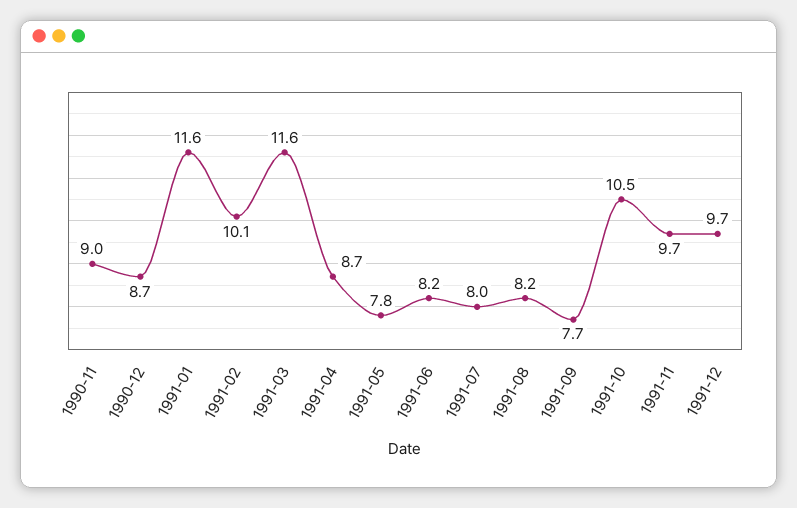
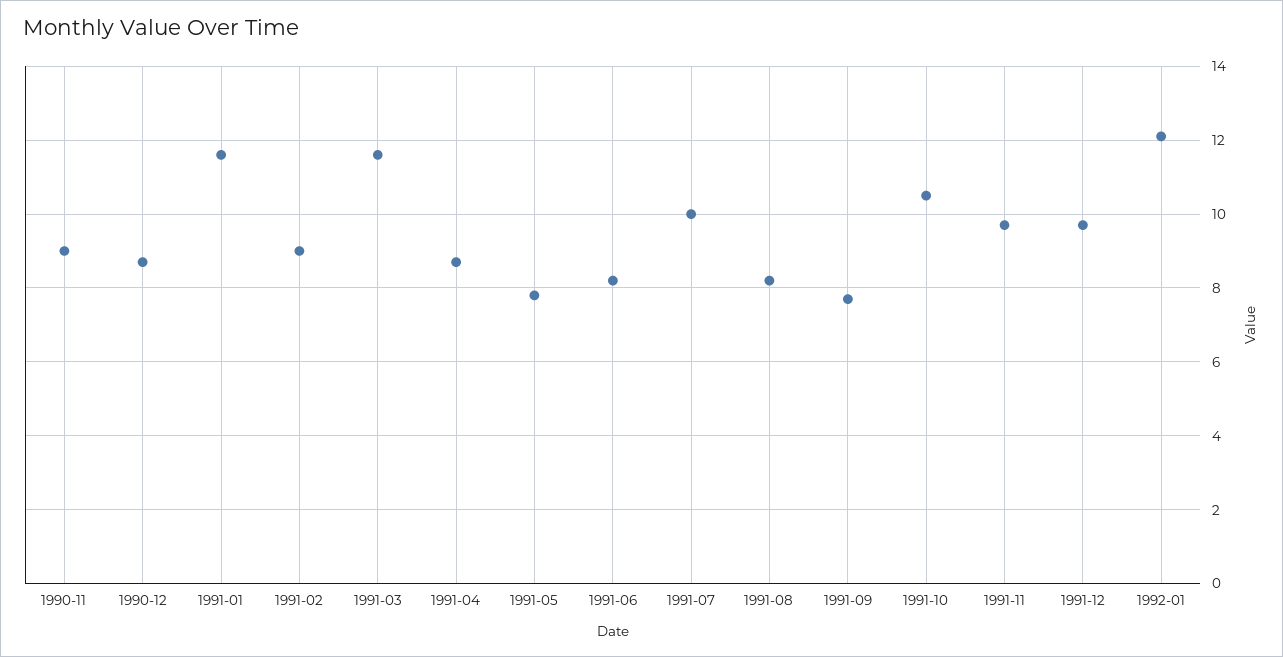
1991-02: 10.1 -> 9
1991-07: 8 -> 10
1992-01: none -> 12

